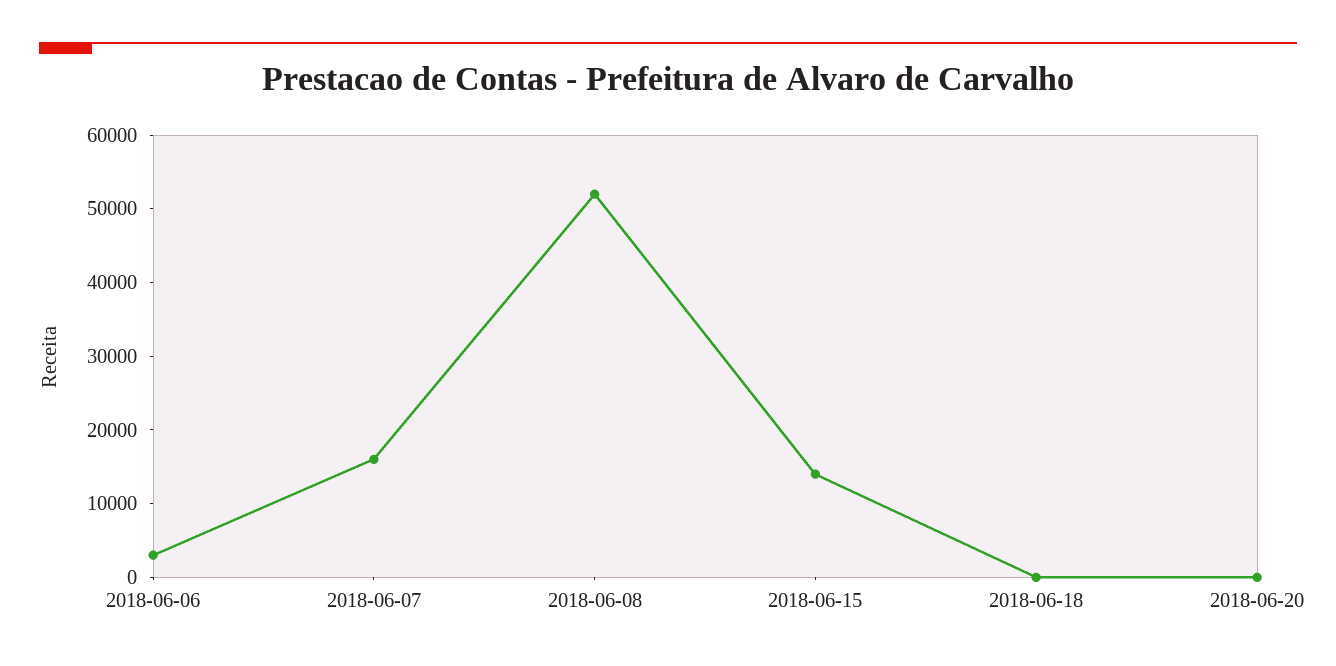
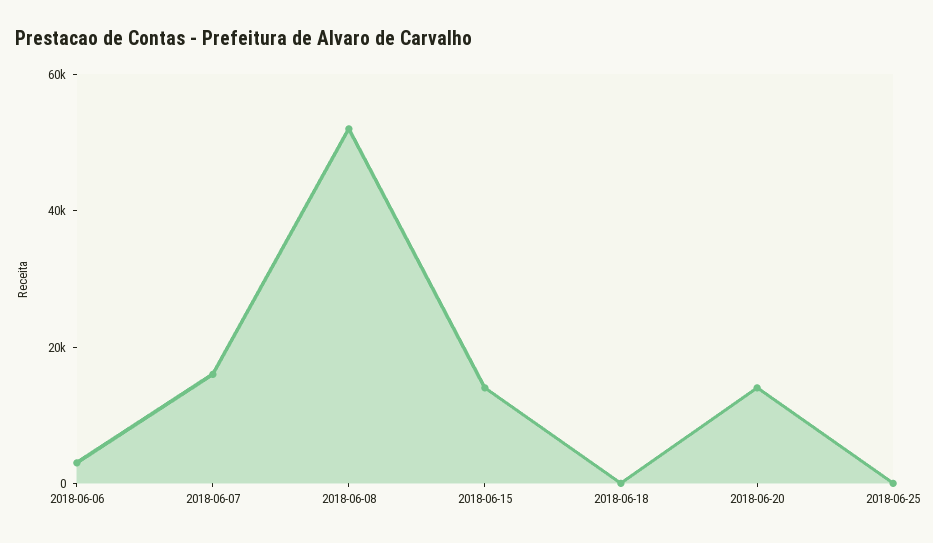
2018-06-20: 0 -> 15000
2018-06-25: none -> 0

